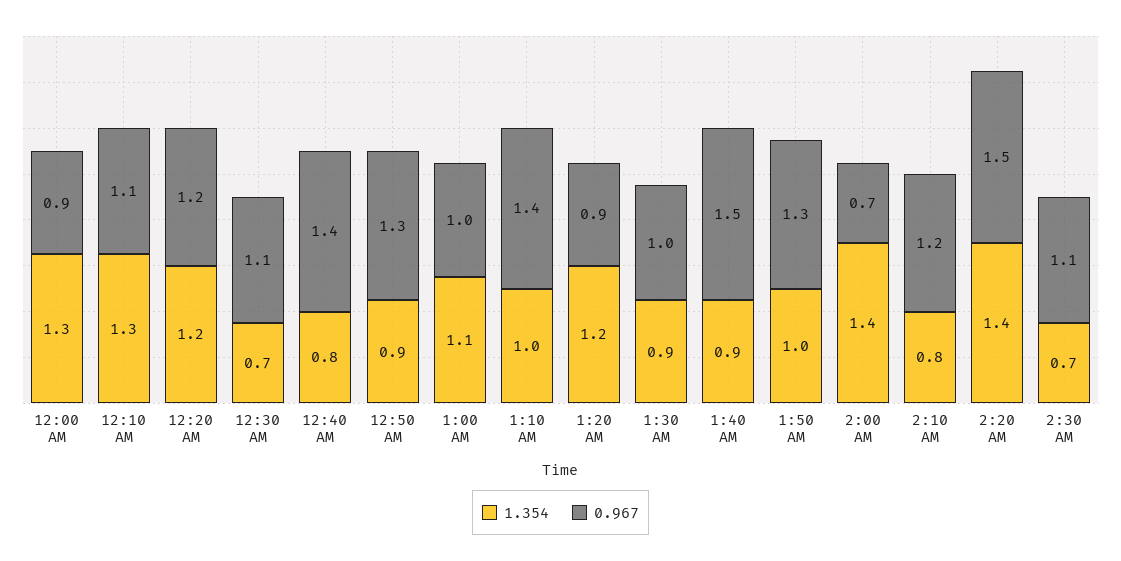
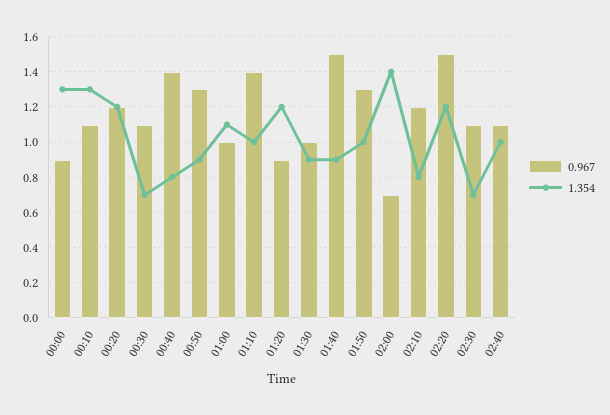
1.354, 2:20 AM: 1.4 -> 1.2
0.967, 02:40: none -> 1.1
1.354, 02:40: none -> 1

